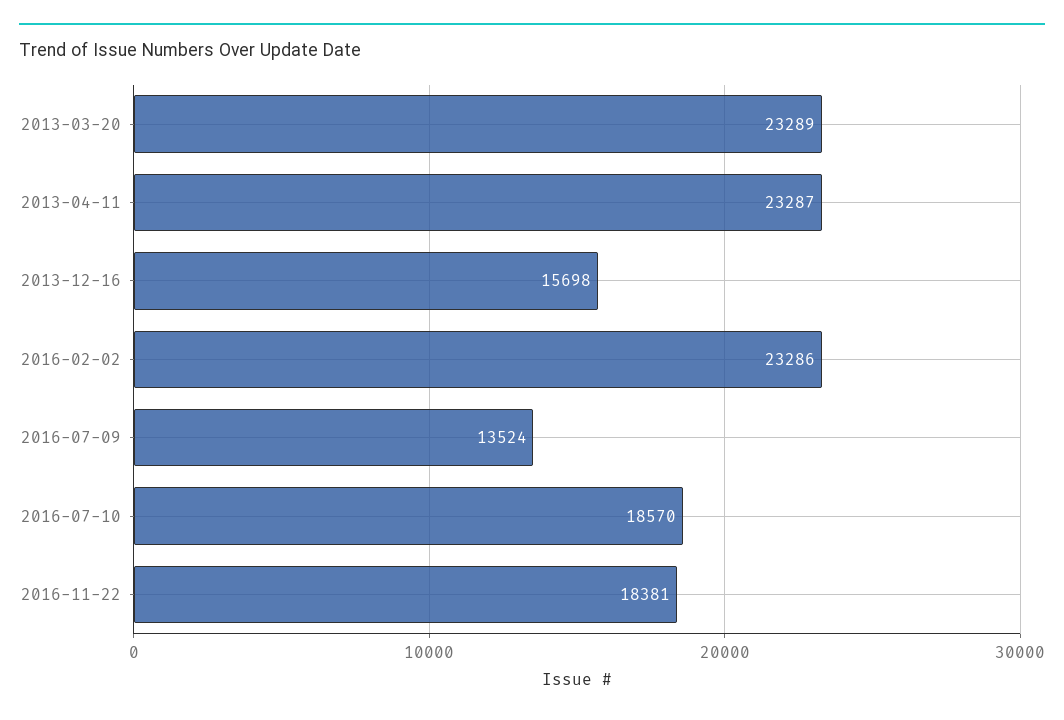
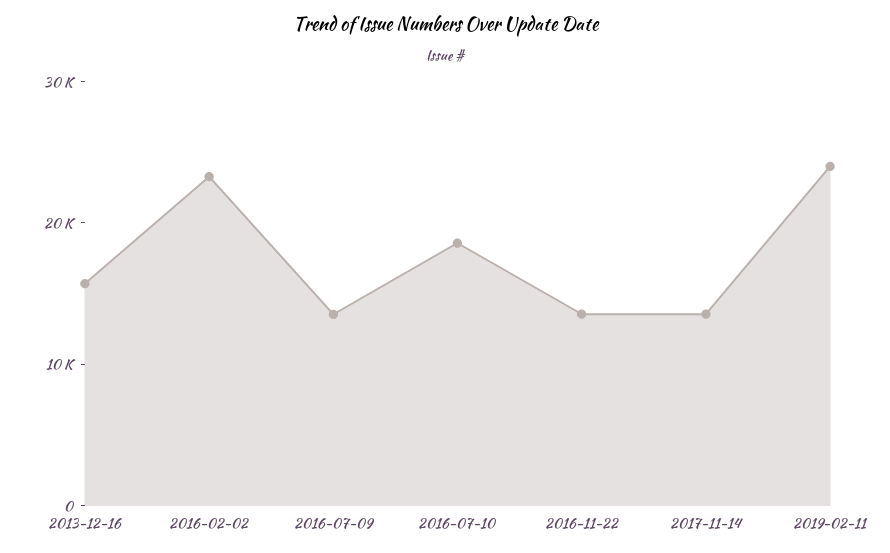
2013-03-20: 23289 -> none
2013-04-11: 23287 -> none
2016-11-22: 18381 -> 14000
2017-11-14: none -> 14000
2019-02-11: none -> 24000

